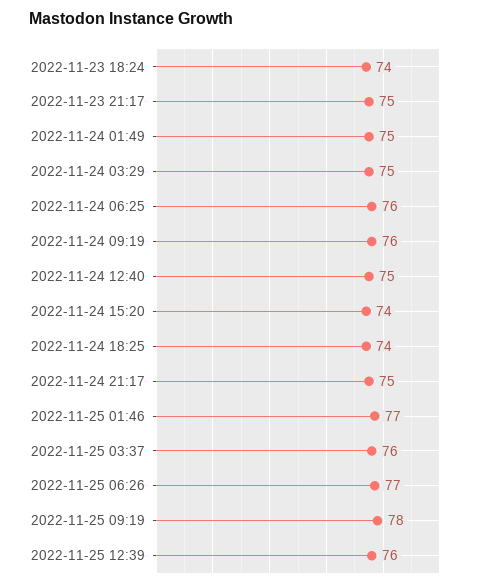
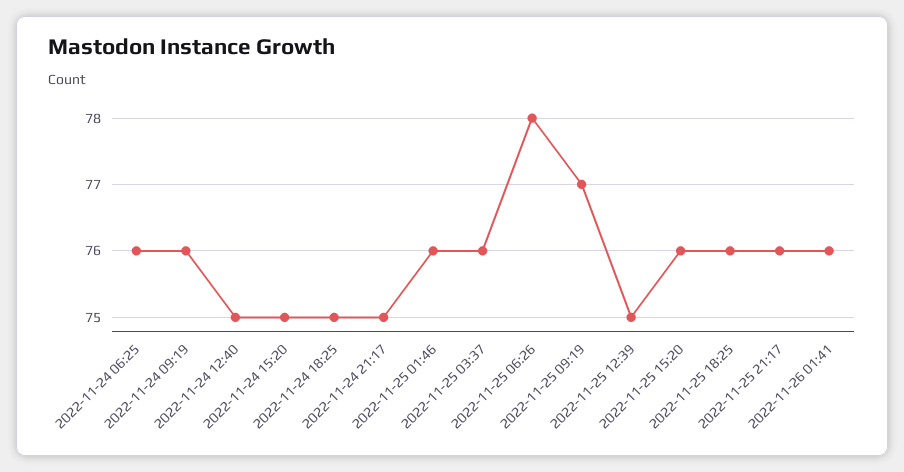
2022-11-23 18:24: 74 -> none
2022-11-23 21:17: 75 -> none
2022-11-24 01:49: 75 -> none
2022-11-24 03:29: 75 -> none
2022-11-24 15:20: 74 -> 75
2022-11-24 18:25: 74 -> 75
2022-11-25 01:46: 77 -> 76
2022-11-25 06:26: 77 -> 78
2022-11-25 09:19: 78 -> 77
2022-11-25 12:39: 76 -> 75
2022-11-25 15:20: none -> 76
2022-11-25 18:25: none -> 76
2022-11-25 21:17: none -> 76
2022-11-26 01:41: none -> 76

